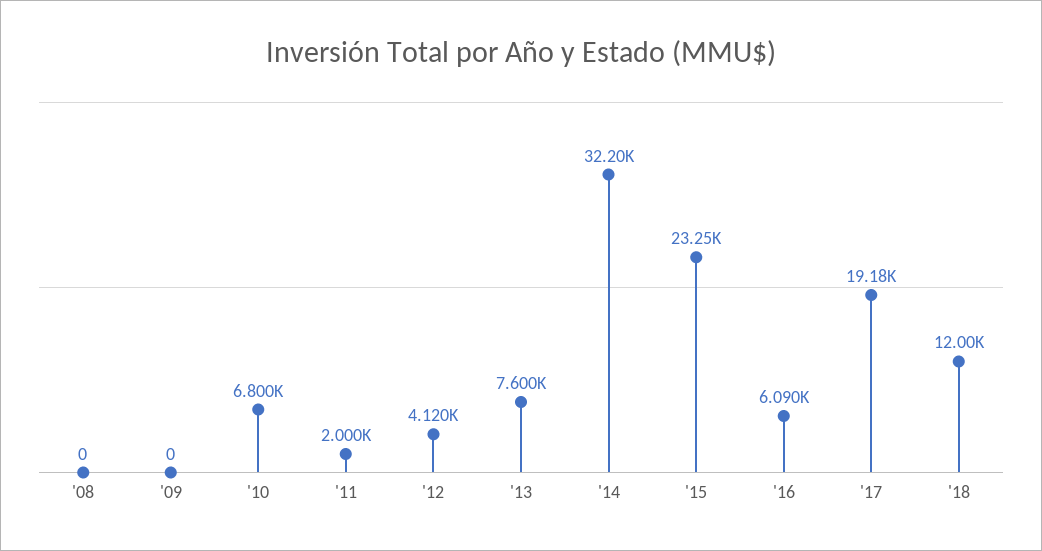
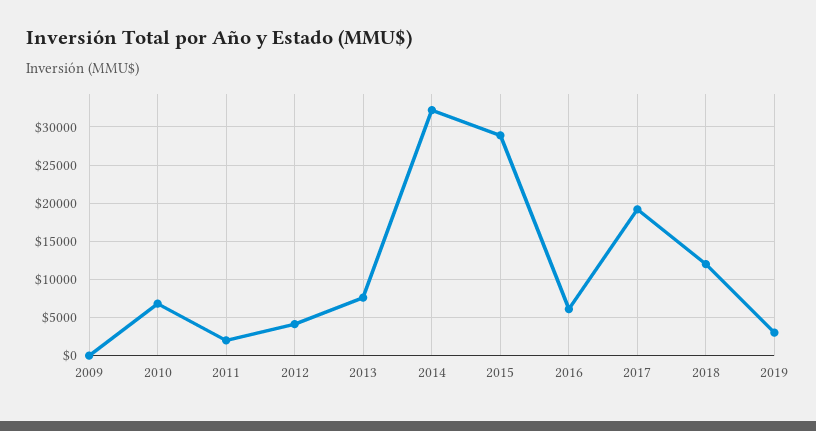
'08: 0 -> none
'15: 23250 -> 29000
2019: none -> 3000

